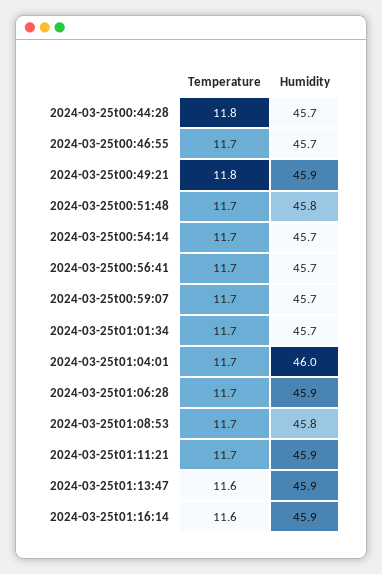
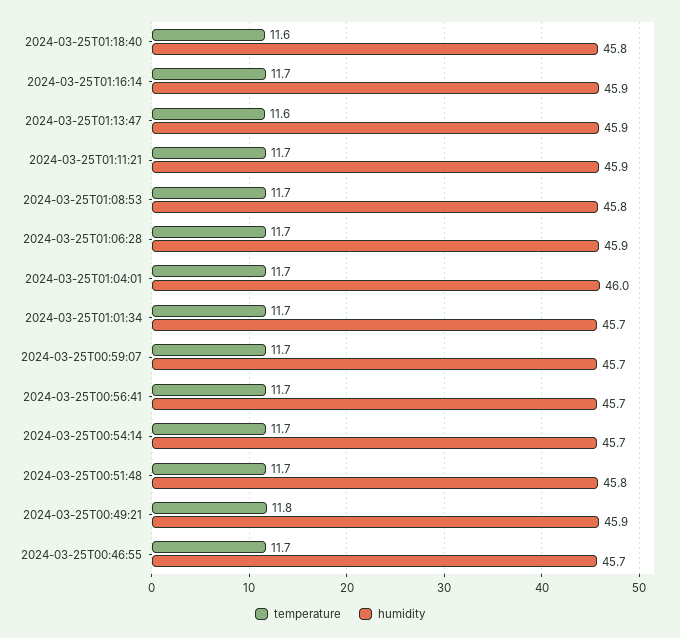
Temperature, 2024-03-25t00:44:28: 11.8 -> none
Humidity, 2024-03-25t00:44:28: 45.7 -> none
Temperature, 2024-03-25t01:16:14: 11.6 -> 11.7
Temperature, 2024-03-25T01:18:40: none -> 11.6
Humidity, 2024-03-25T01:18:40: none -> 45.8

